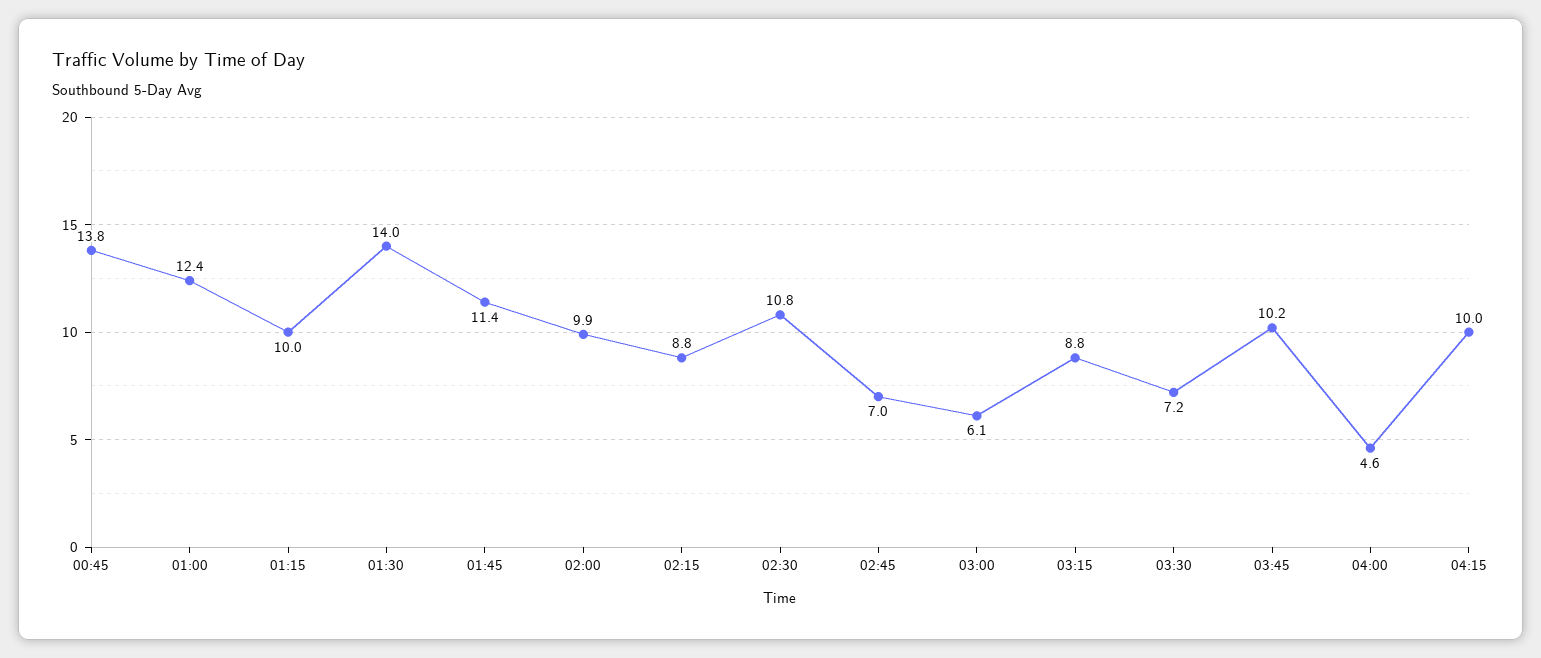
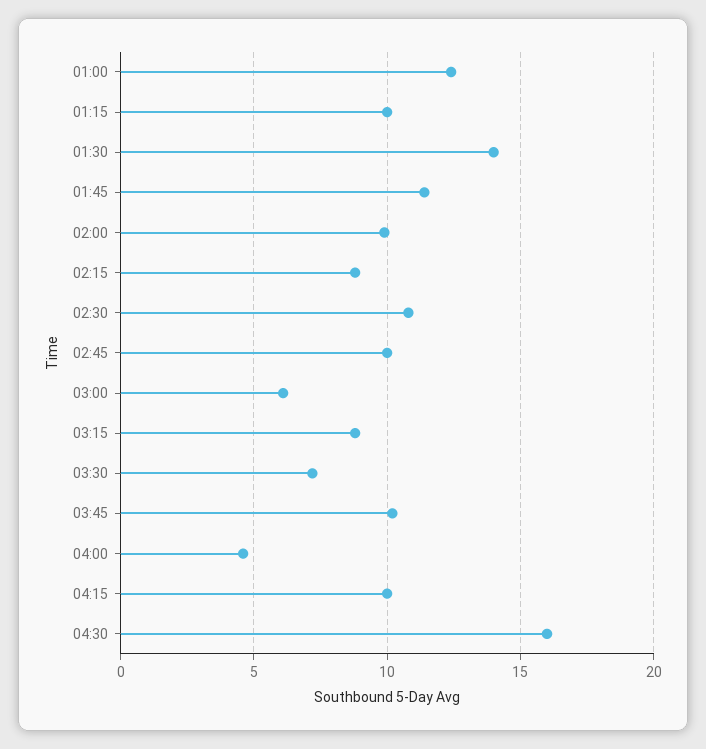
00:45: 13.8 -> none
02:45: 7 -> 10
04:30: none -> 16

